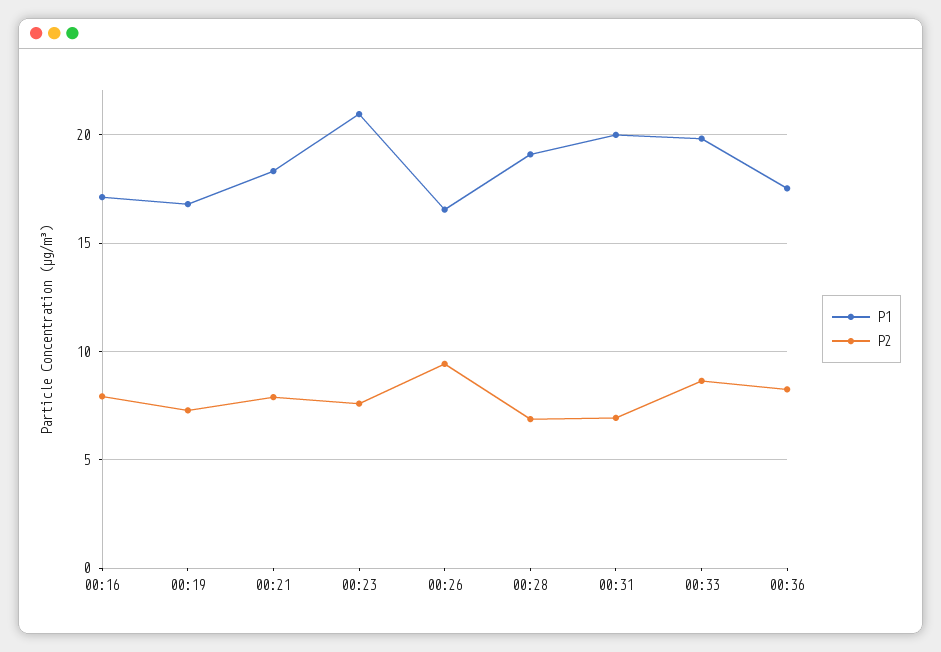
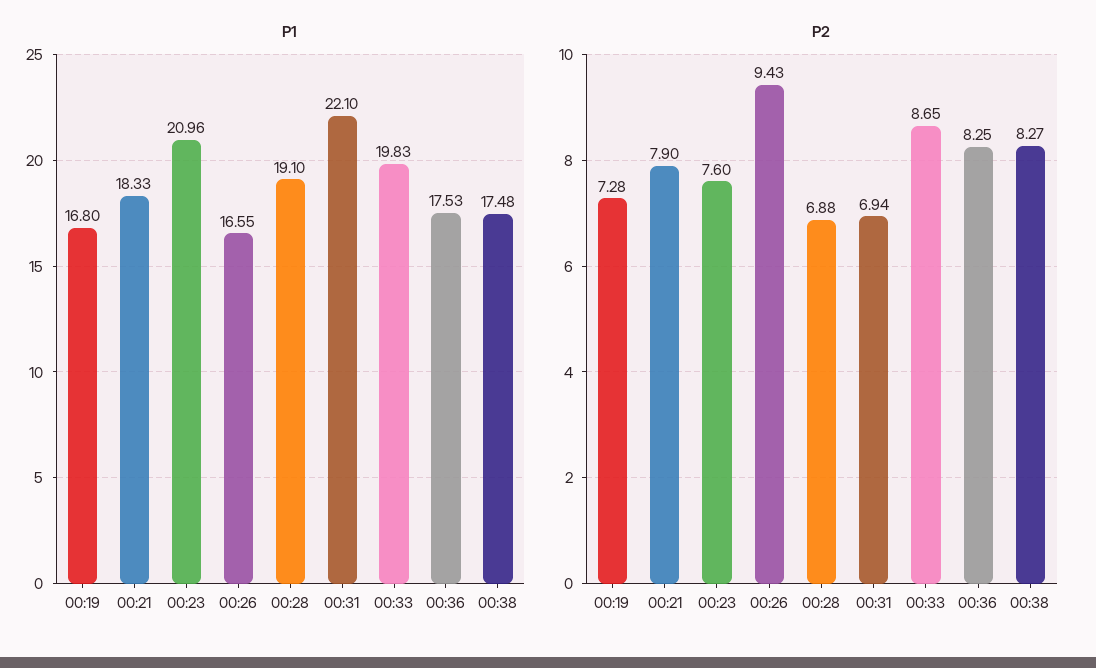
P1, 00:16: 17 -> none
P2, 00:16: 8 -> none
P1, 00:31: 20 -> 22.1
P1, 00:38: none -> 17.48
P2, 00:38: none -> 8.27

